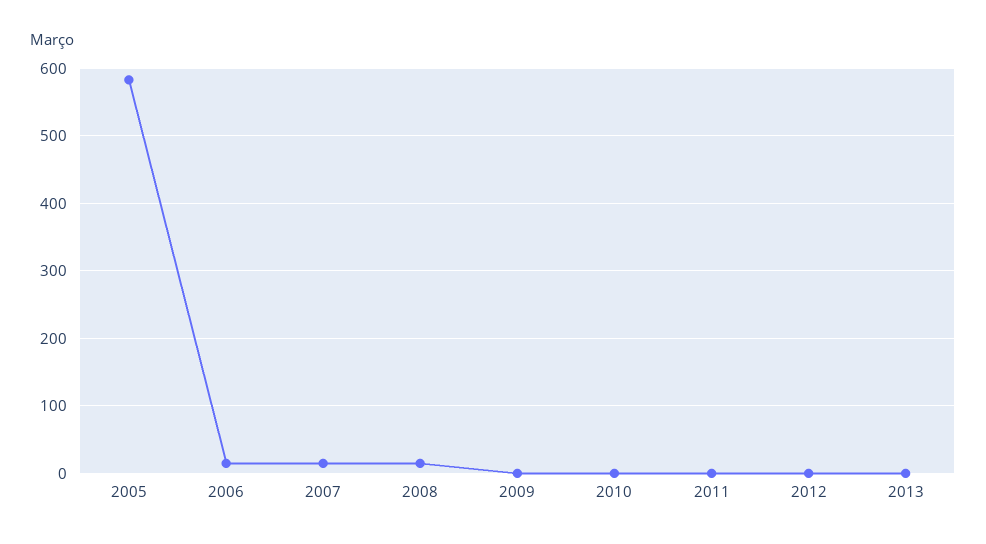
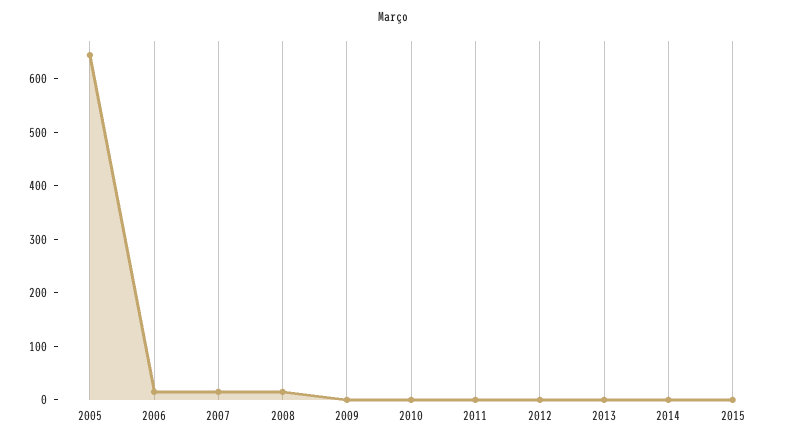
2005: 580 -> 640
2014: none -> 0
2015: none -> 0

